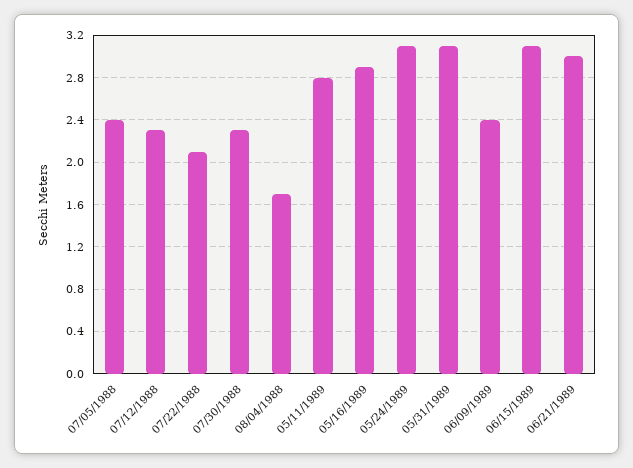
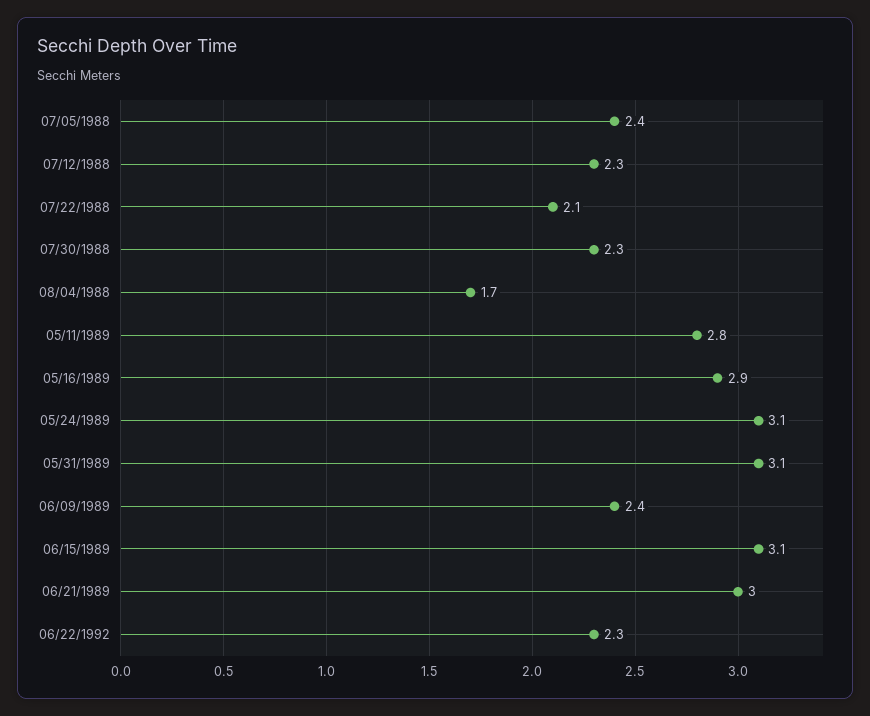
06/22/1992: none -> 2.3

